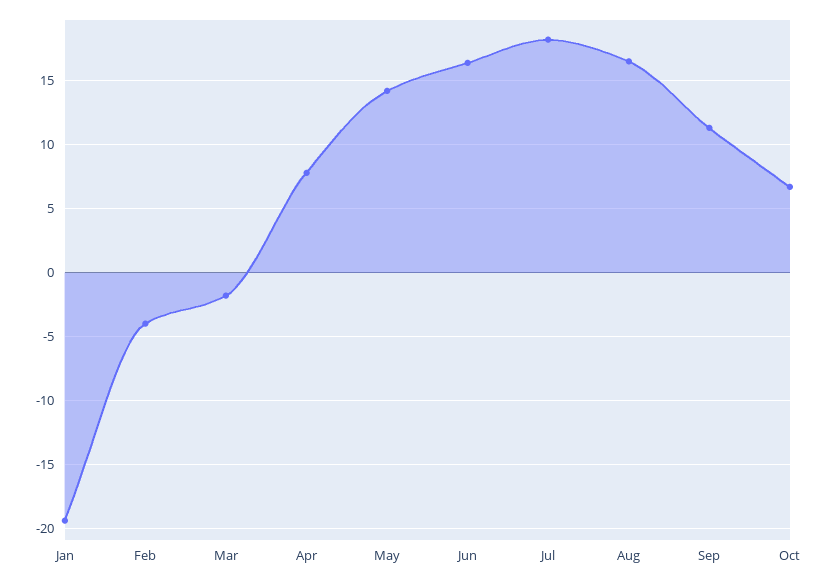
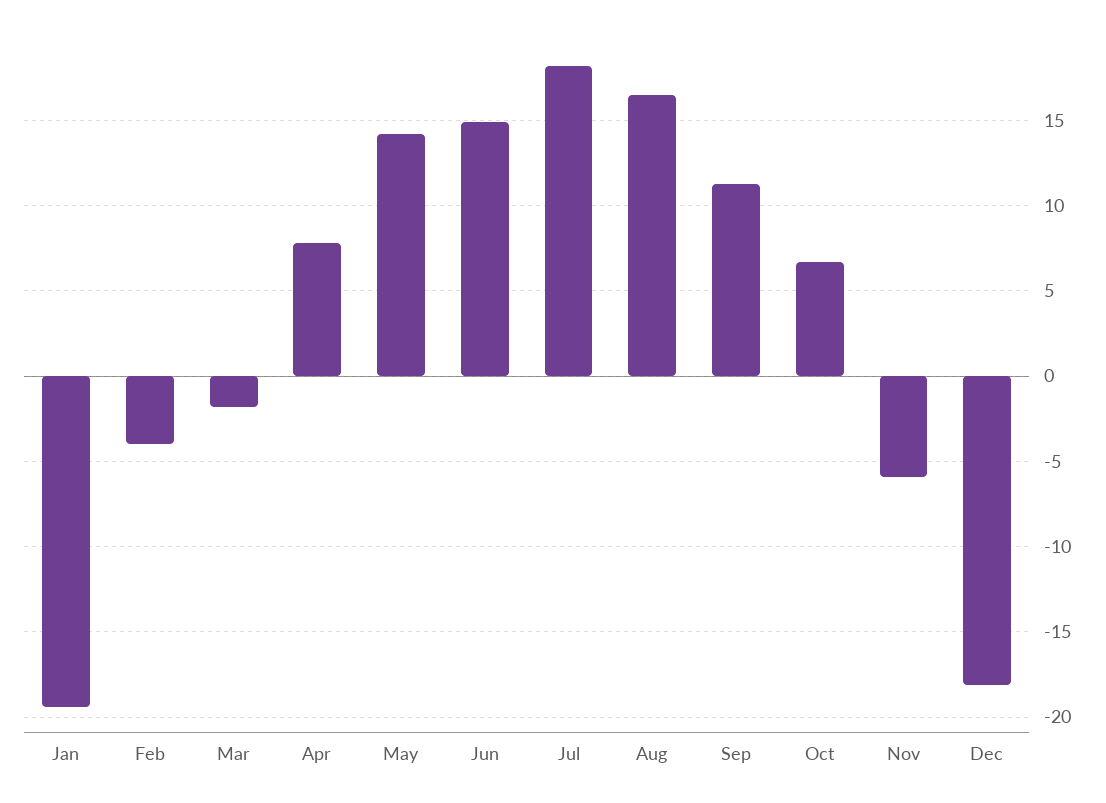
Jun: 16.5 -> 15
Nov: none -> -6
Dec: none -> -18

